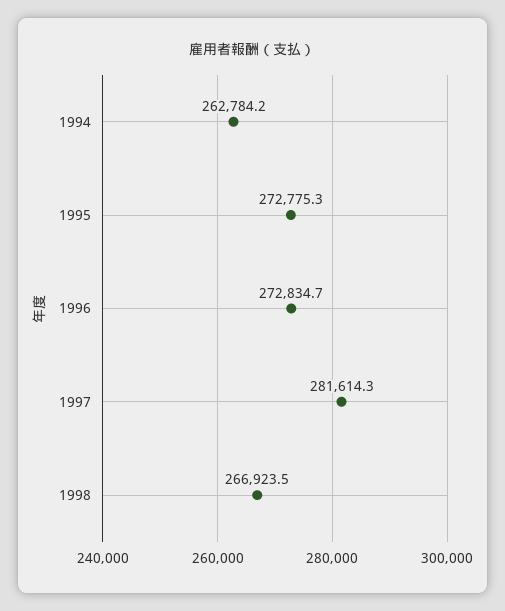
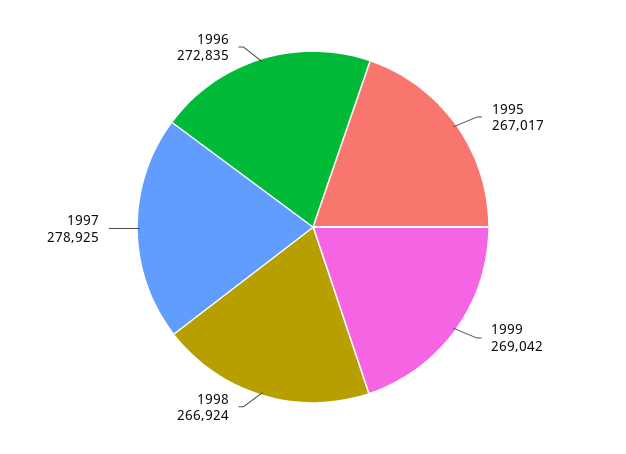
1994: 262784.2 -> none
1995: 272775.3 -> 267017
1997: 281614.3 -> 278925
1999: none -> 269042

